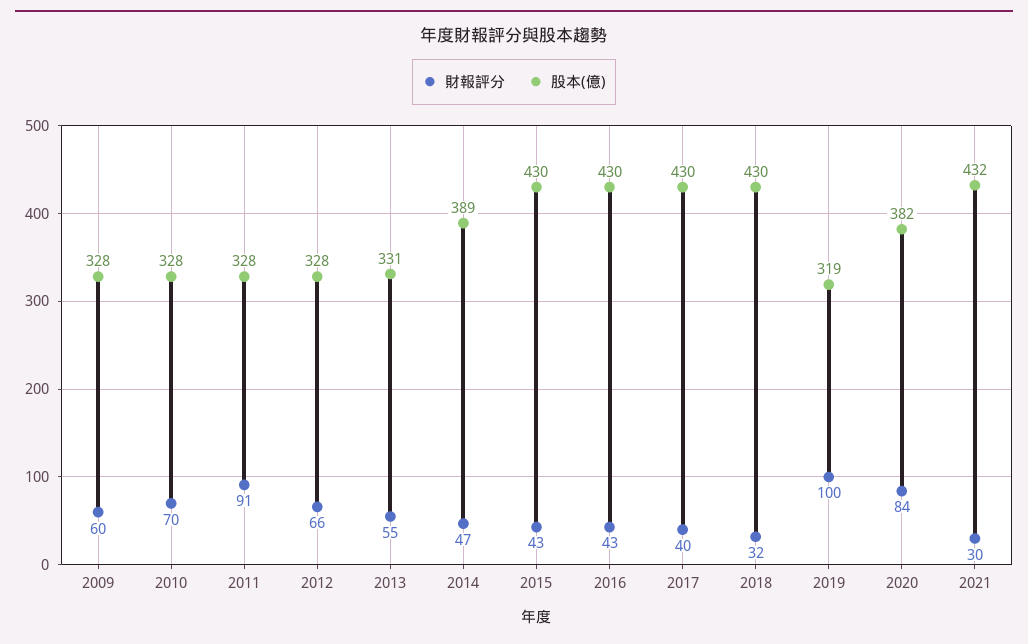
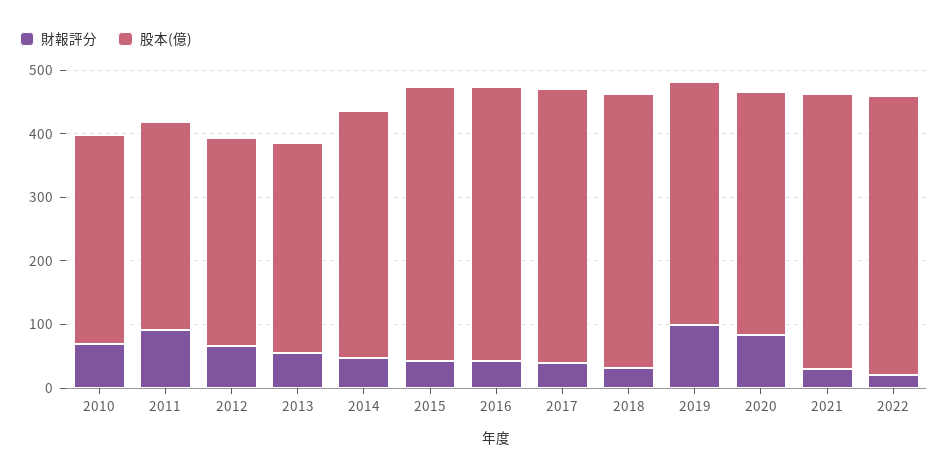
財報評分, 2009: 60 -> none
股本(億), 2009: 328 -> none
股本(億), 2019: 319 -> 380
財報評分, 2022: none -> 20
股本(億), 2022: none -> 440

